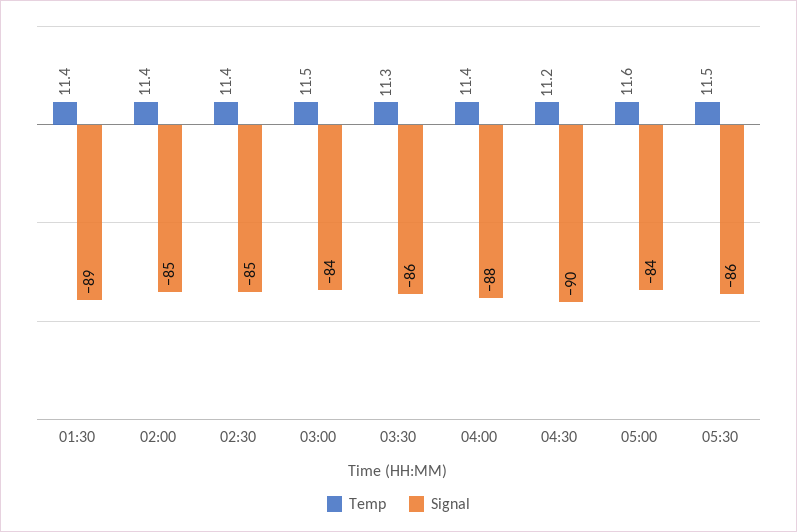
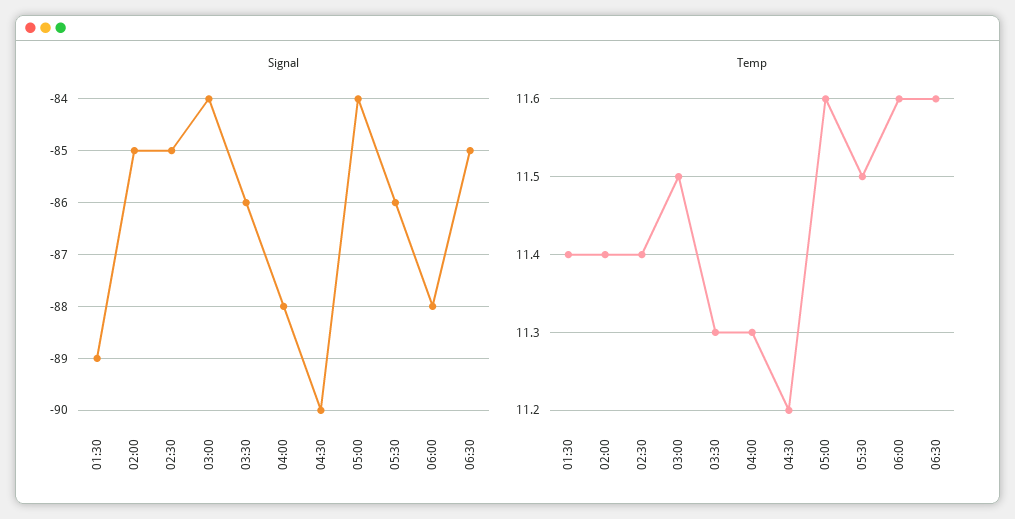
Temp, 04:00: 11.4 -> 11.3
Signal, 06:00: none -> -88
Signal, 06:30: none -> -85
Temp, 06:00: none -> 11.6
Temp, 06:30: none -> 11.6

